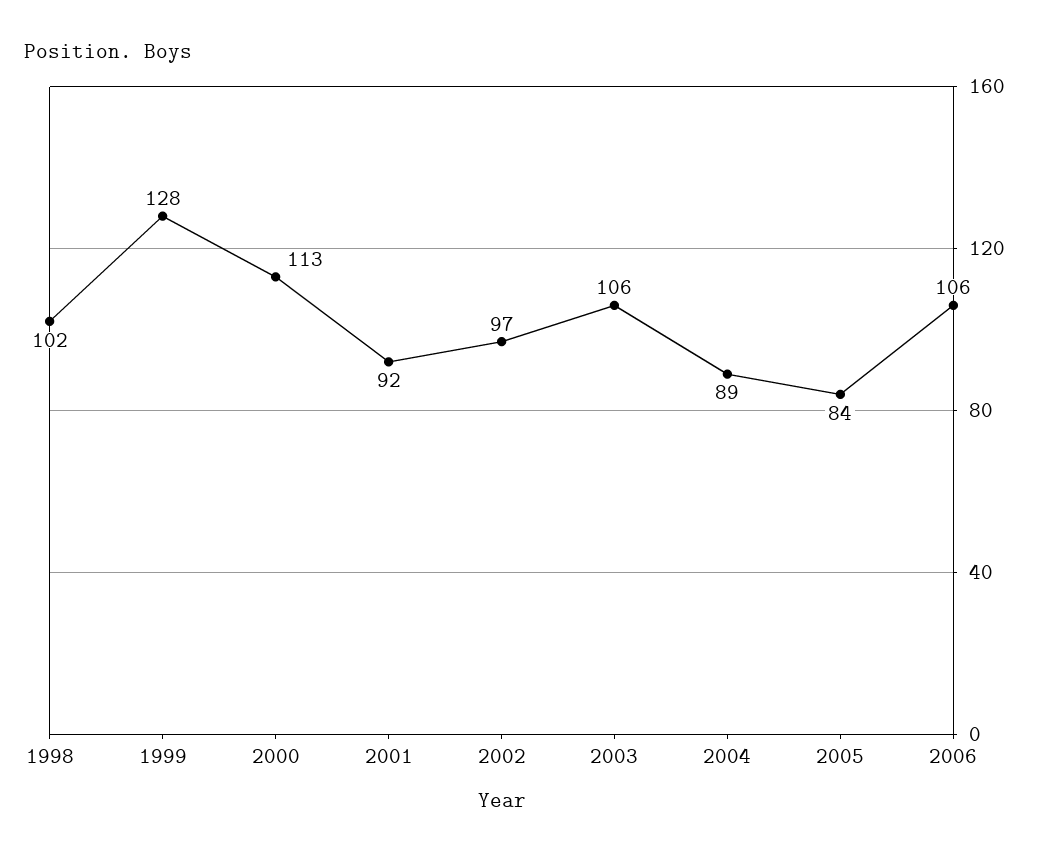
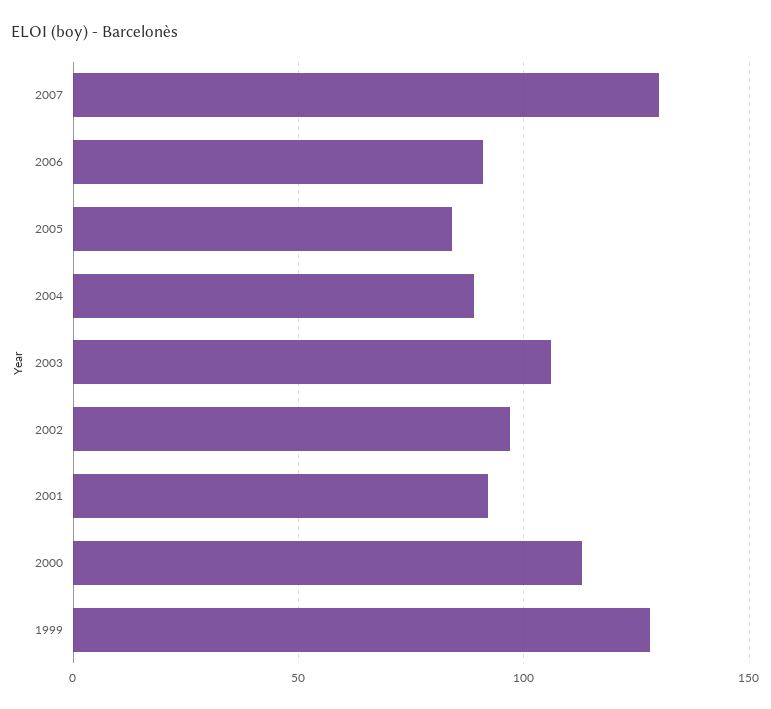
1998: 102 -> none
2006: 106 -> 90
2007: none -> 130

